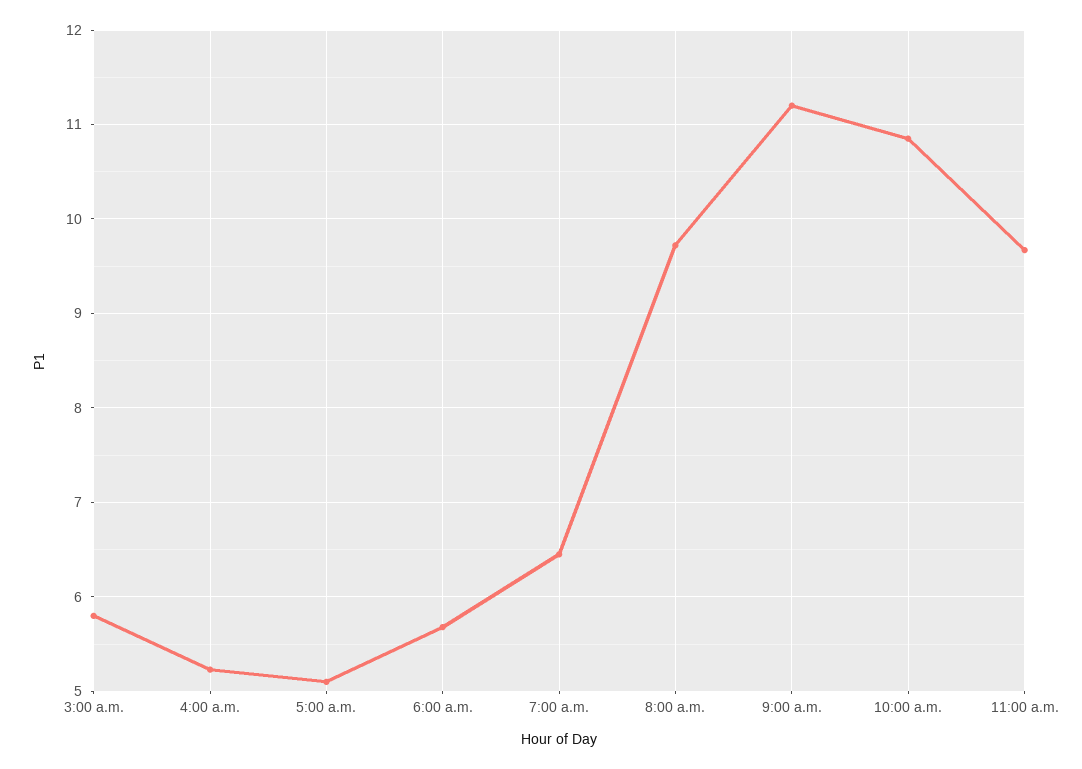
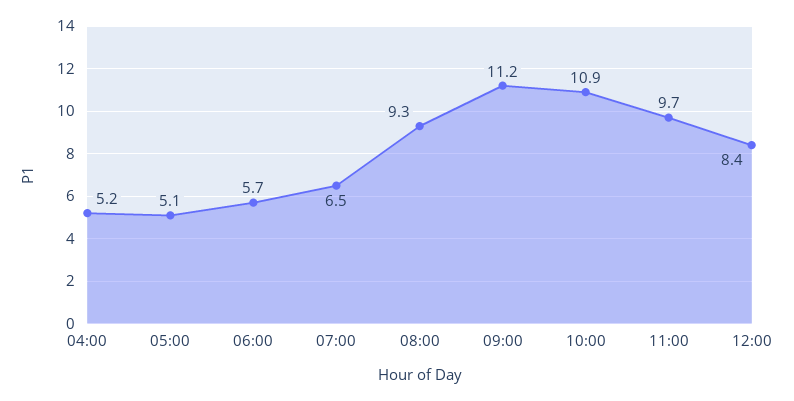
3:00 a.m.: 5.8 -> none
8:00 a.m.: 9.7 -> 9.3
12:00: none -> 8.4

